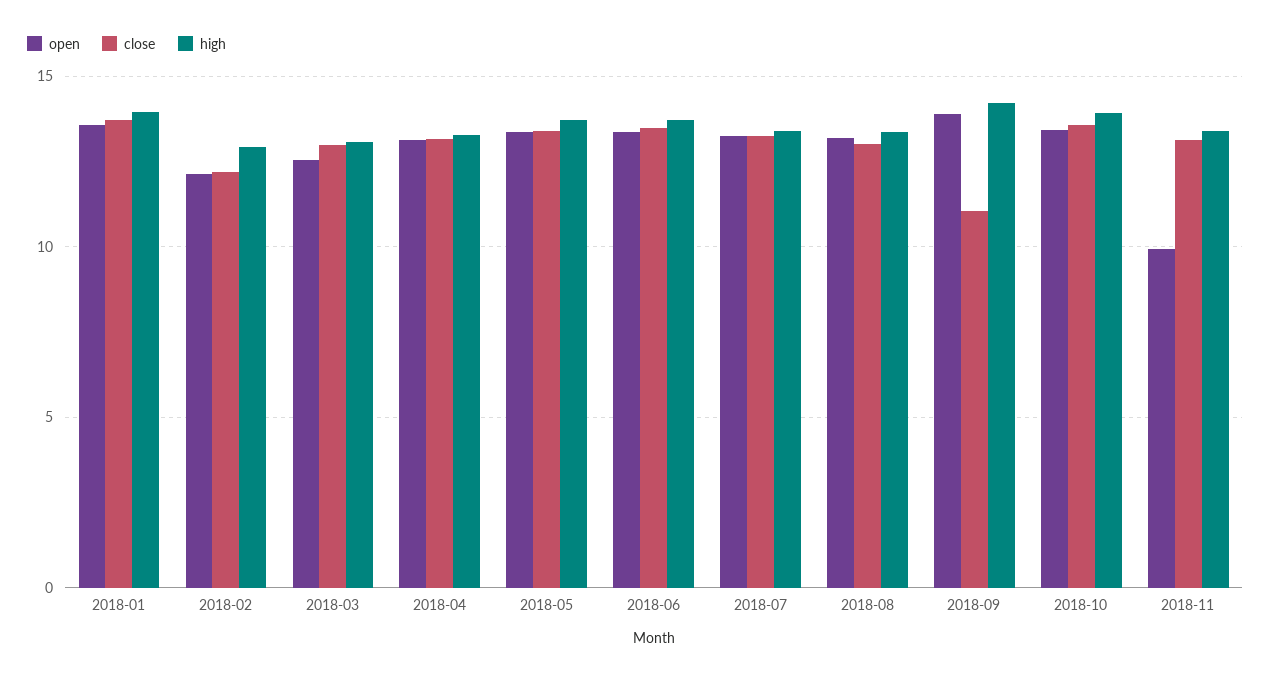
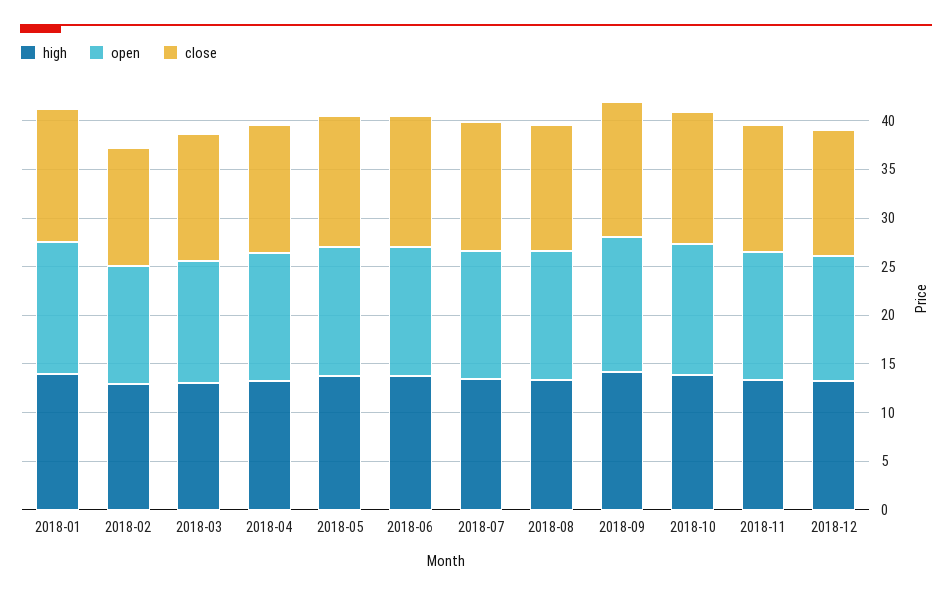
close, 2018-09: 11 -> 14
open, 2018-11: 10 -> 13
high, 2018-12: none -> 13
open, 2018-12: none -> 13
close, 2018-12: none -> 13

